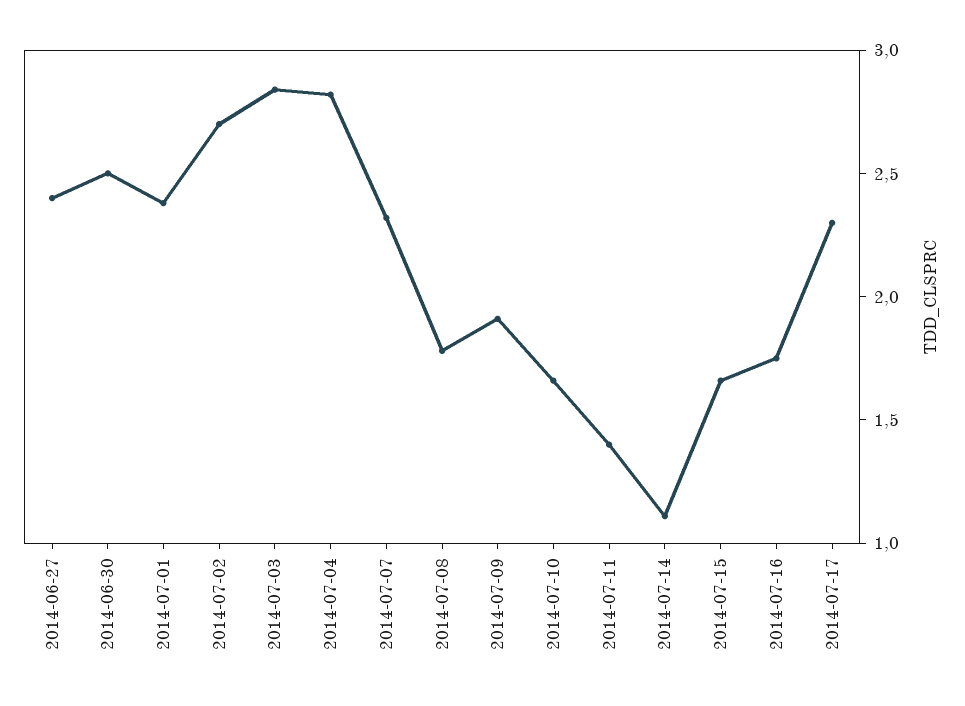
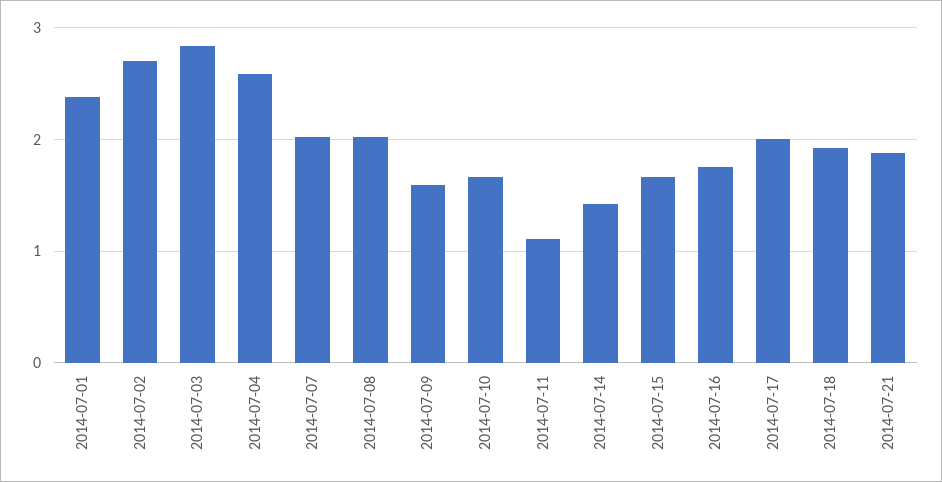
2014-06-27: 2.4 -> none
2014-06-30: 2.5 -> none
2014-07-04: 2.8 -> 2.6
2014-07-07: 2.3 -> 2
2014-07-08: 1.8 -> 2
2014-07-09: 1.9 -> 1.6
2014-07-11: 1.4 -> 1.1
2014-07-14: 1.1 -> 1.4
2014-07-17: 2.3 -> 2
2014-07-18: none -> 1.9
2014-07-21: none -> 1.9

